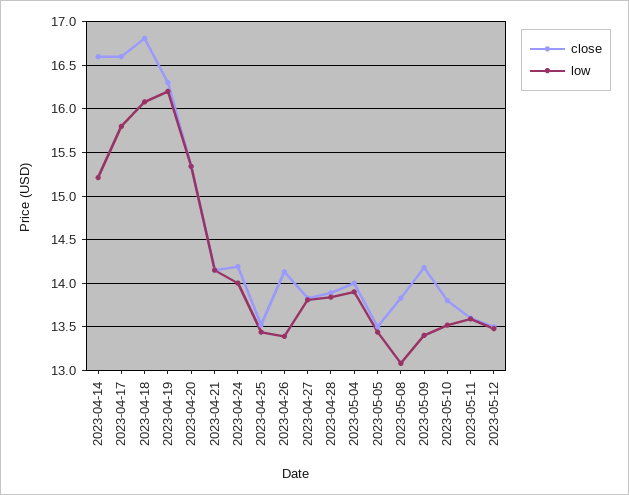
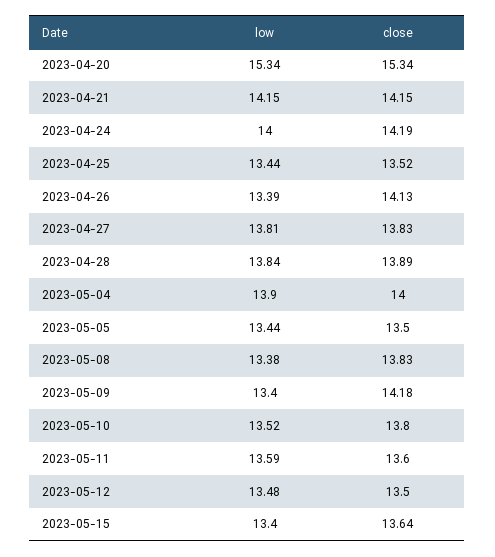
close, 2023-04-14: 16.6 -> none
low, 2023-04-14: 15.2 -> none
close, 2023-04-17: 16.6 -> none
low, 2023-04-17: 15.8 -> none
close, 2023-04-18: 16.8 -> none
low, 2023-04-18: 16.1 -> none
close, 2023-04-19: 16.3 -> none
low, 2023-04-19: 16.2 -> none
low, 2023-05-08: 13.1 -> 13.38
low, 2023-05-15: none -> 13.4
close, 2023-05-15: none -> 13.64

